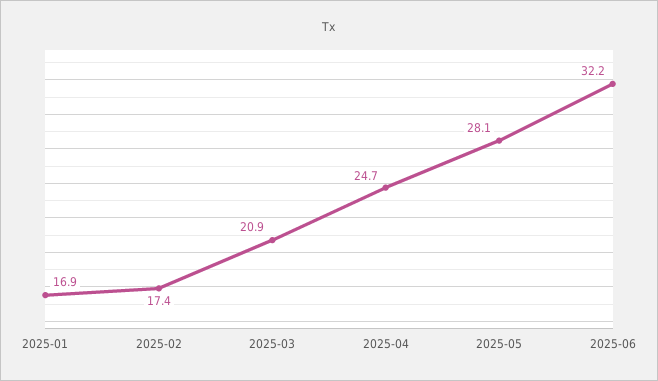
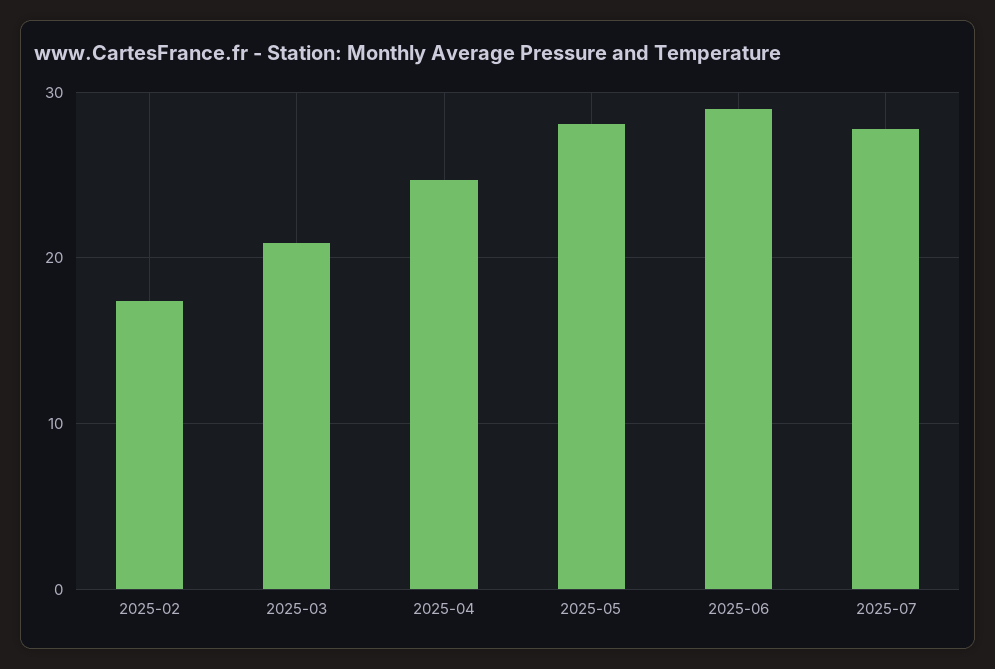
2025-01: 16.9 -> none
2025-06: 32.2 -> 29
2025-07: none -> 28

